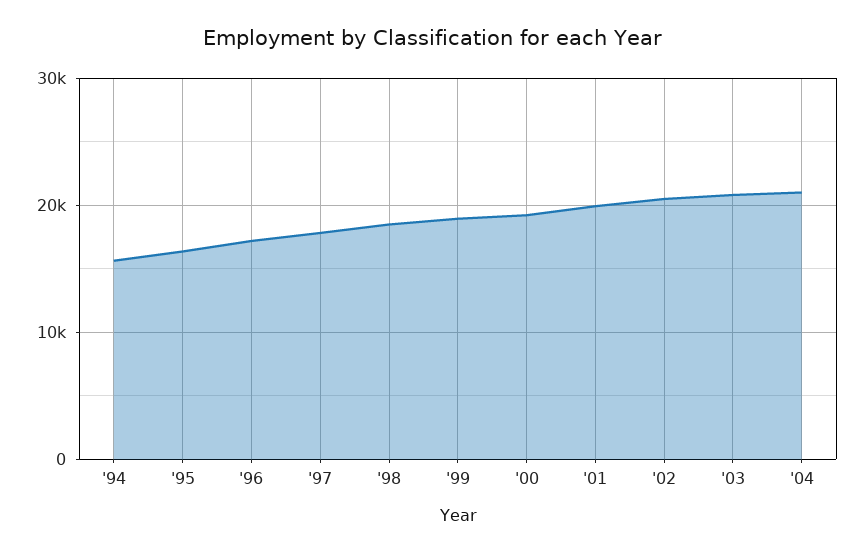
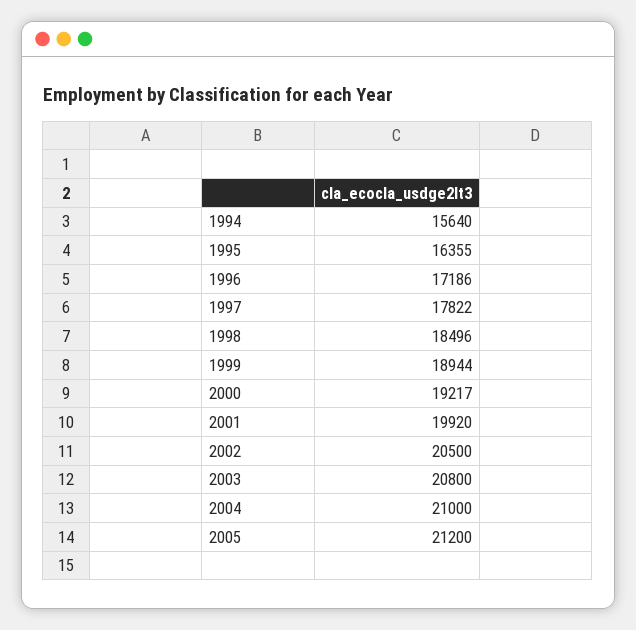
2005: none -> 21200

